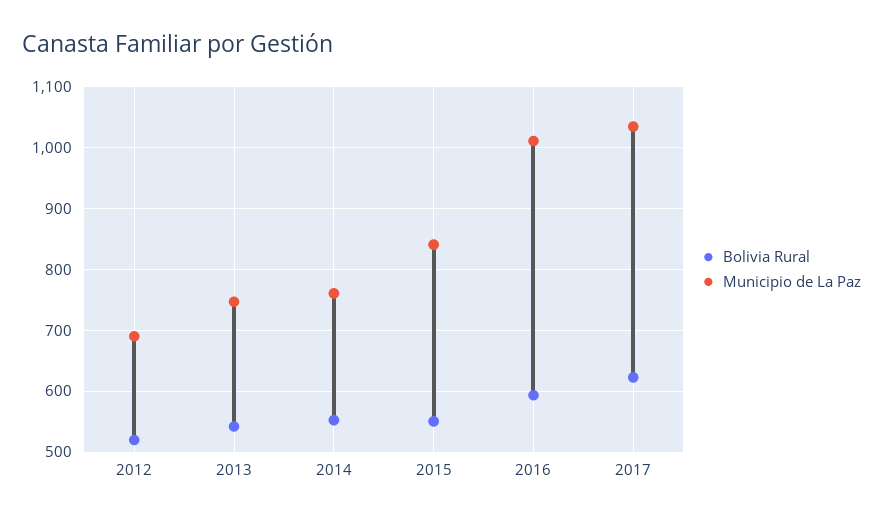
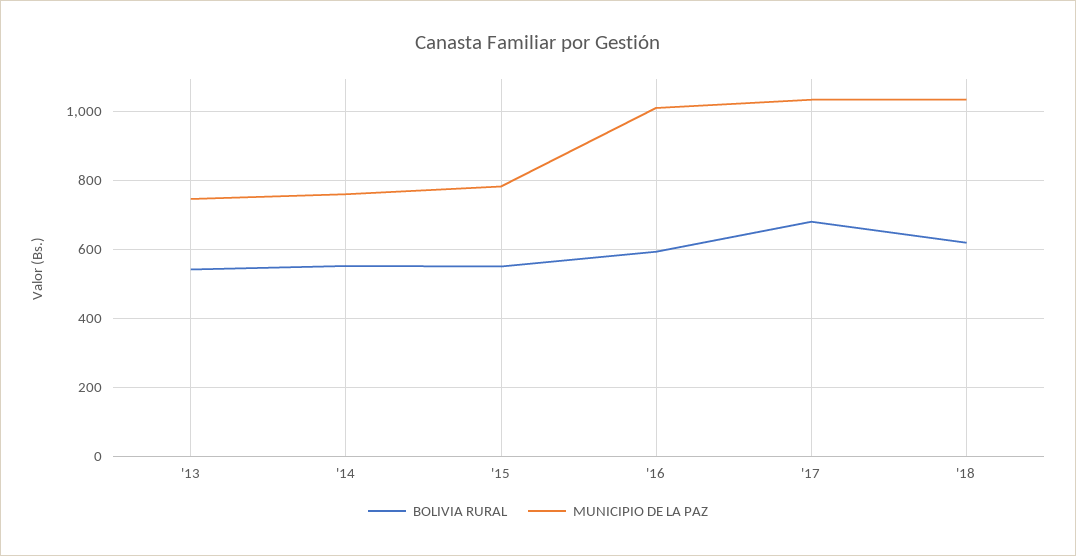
Bolivia Rural, 2012: 520 -> none
Municipio de La Paz, 2012: 690 -> none
Municipio de La Paz, 2015: 840 -> 780
Bolivia Rural, 2017: 620 -> 680
Bolivia Rural, '18: none -> 620
Municipio de La Paz, '18: none -> 1040

